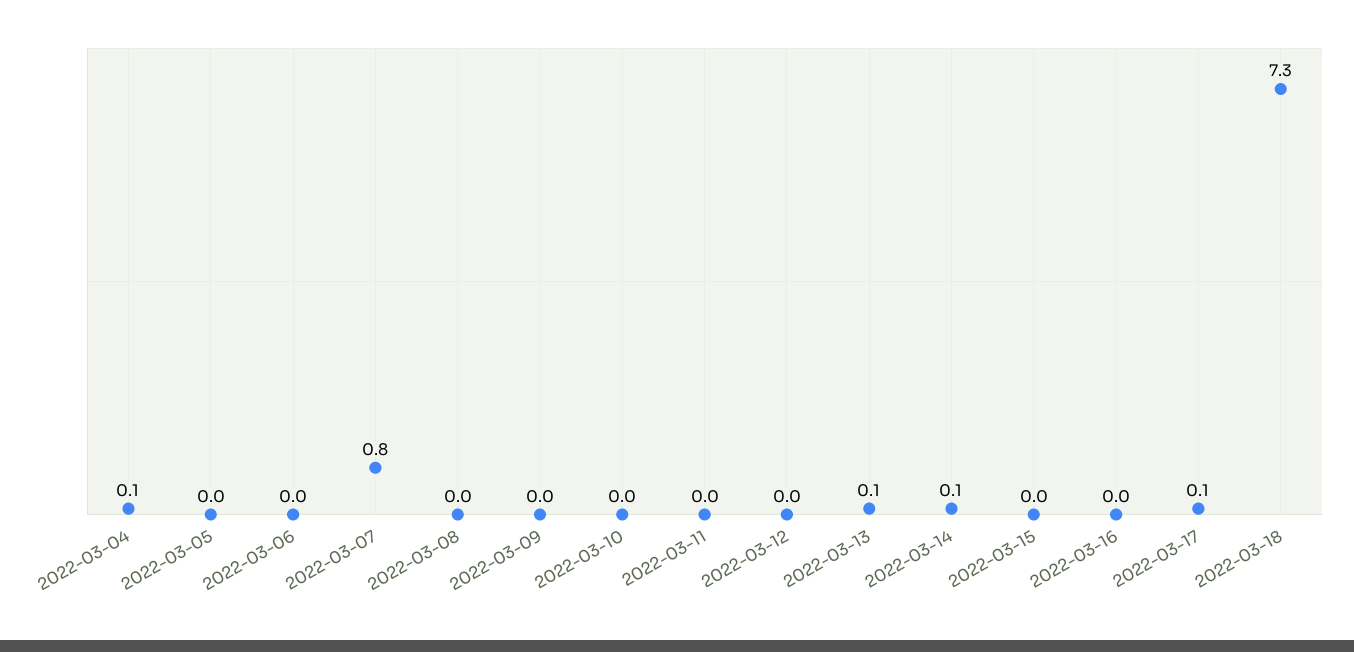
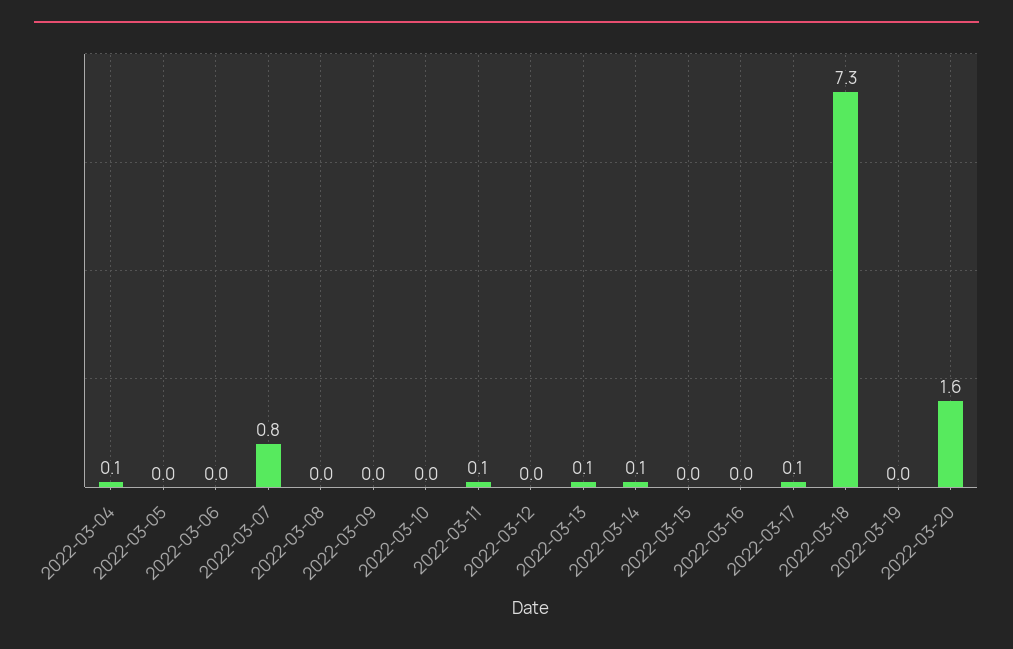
2022-03-11: 0 -> 0.1
2022-03-19: none -> 0
2022-03-20: none -> 1.6

